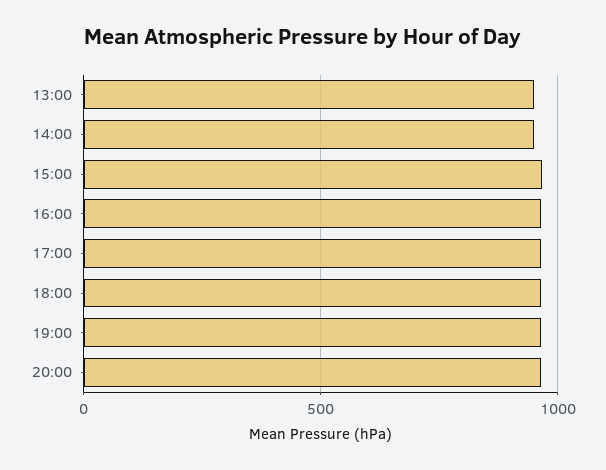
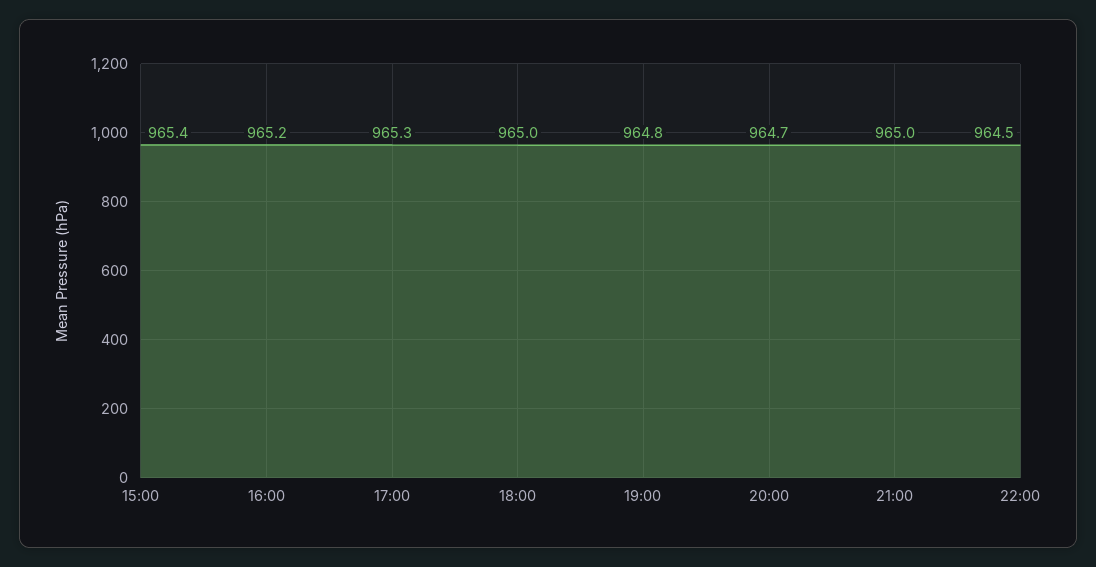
13:00: 950 -> none
14:00: 950 -> none
21:00: none -> 965
22:00: none -> 964.5

